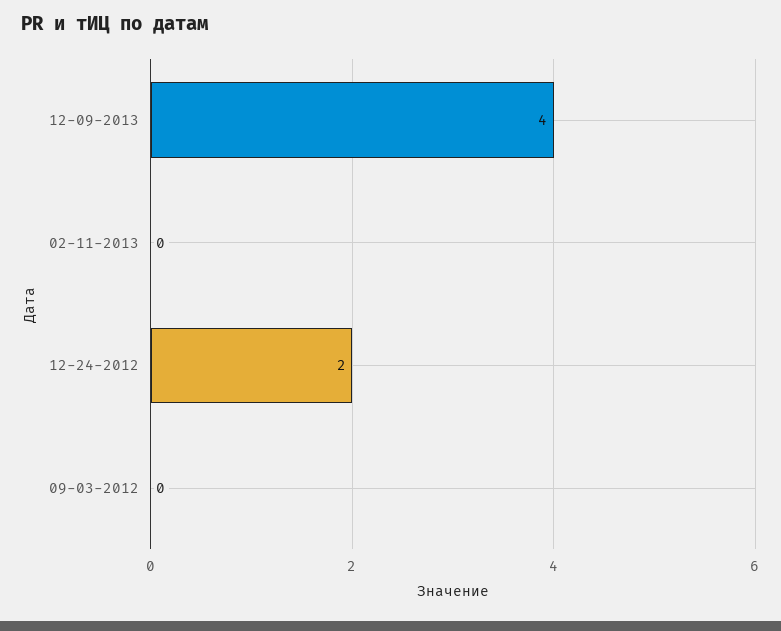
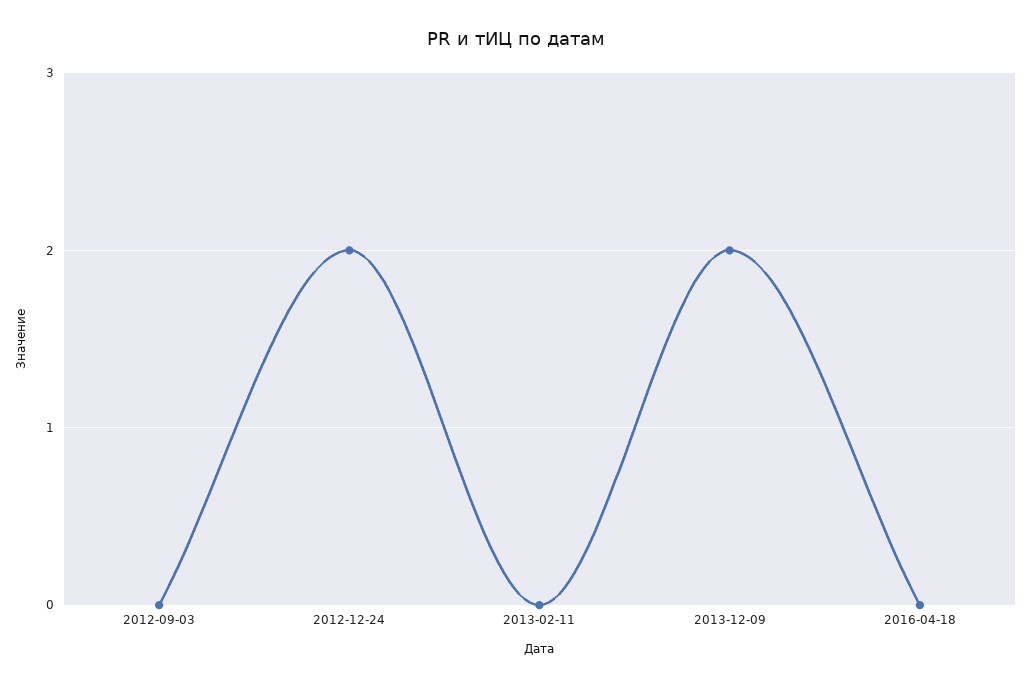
12-09-2013: 4 -> 2
2016-04-18: none -> 0

